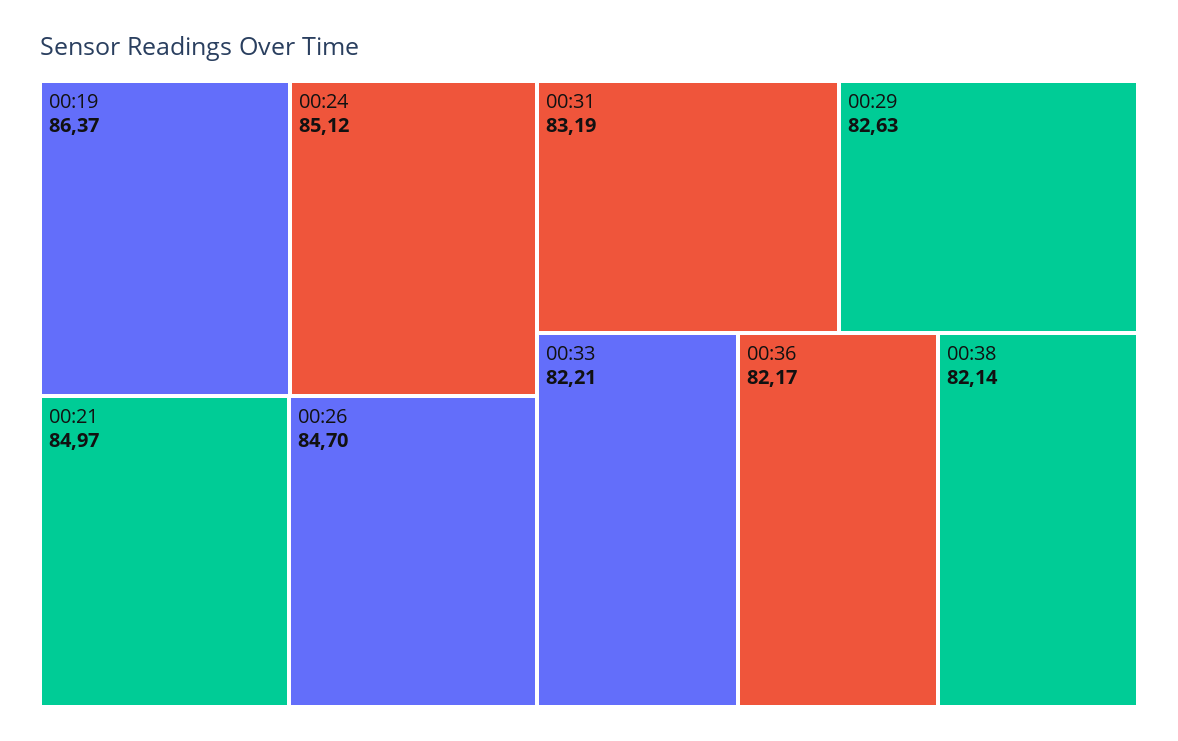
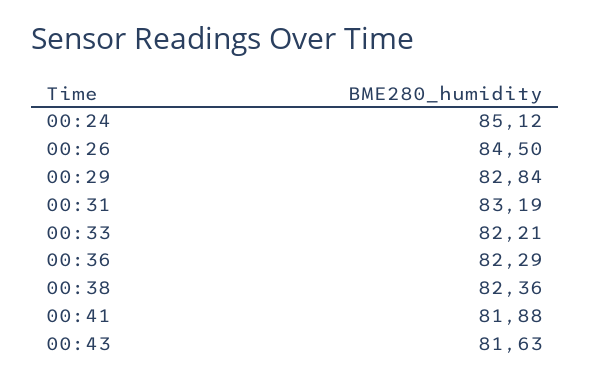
00:19: 86.37 -> none
00:21: 84.97 -> none
00:26: 84.7 -> 84.5
00:29: 82.63 -> 82.84
00:36: 82.17 -> 82.29
00:38: 82.14 -> 82.36
00:41: none -> 81.88
00:43: none -> 81.63

